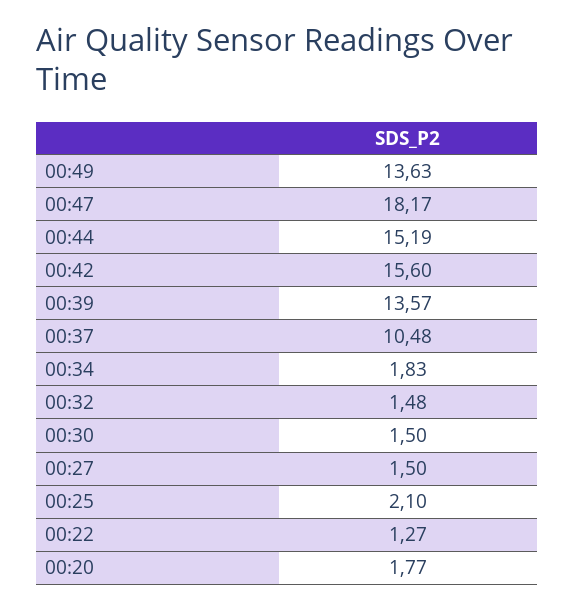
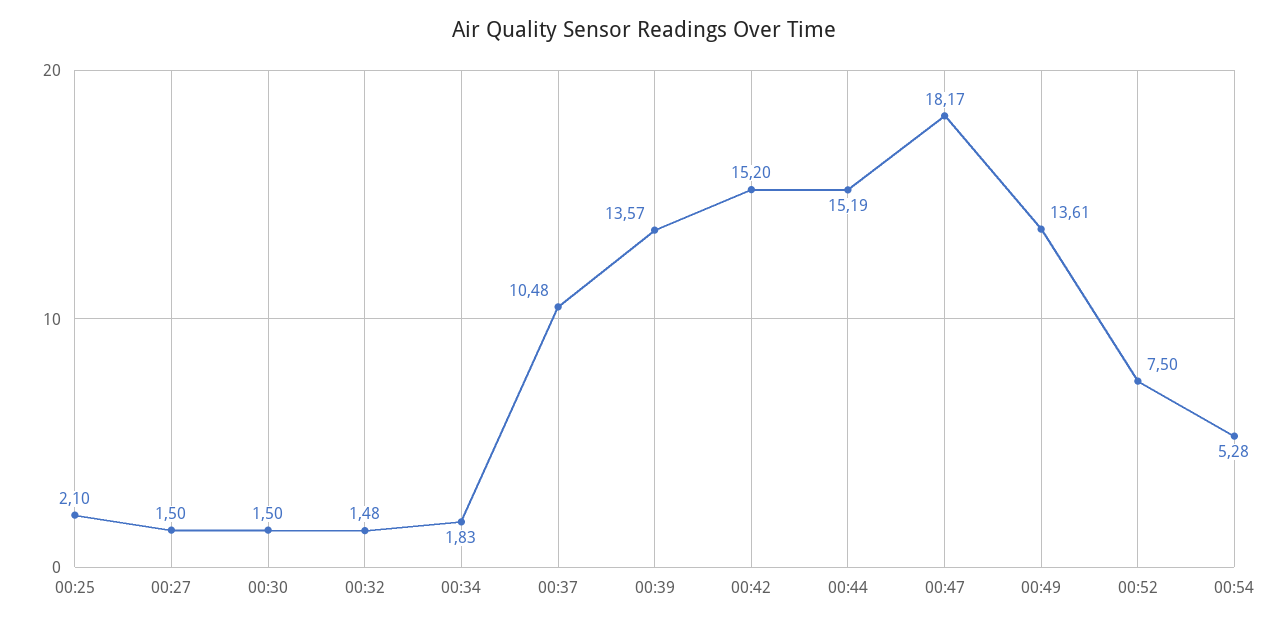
00:49: 13.63 -> 13.61
00:42: 15.6 -> 15.2
00:22: 1.27 -> none
00:20: 1.77 -> none
00:52: none -> 7.5
00:54: none -> 5.28

